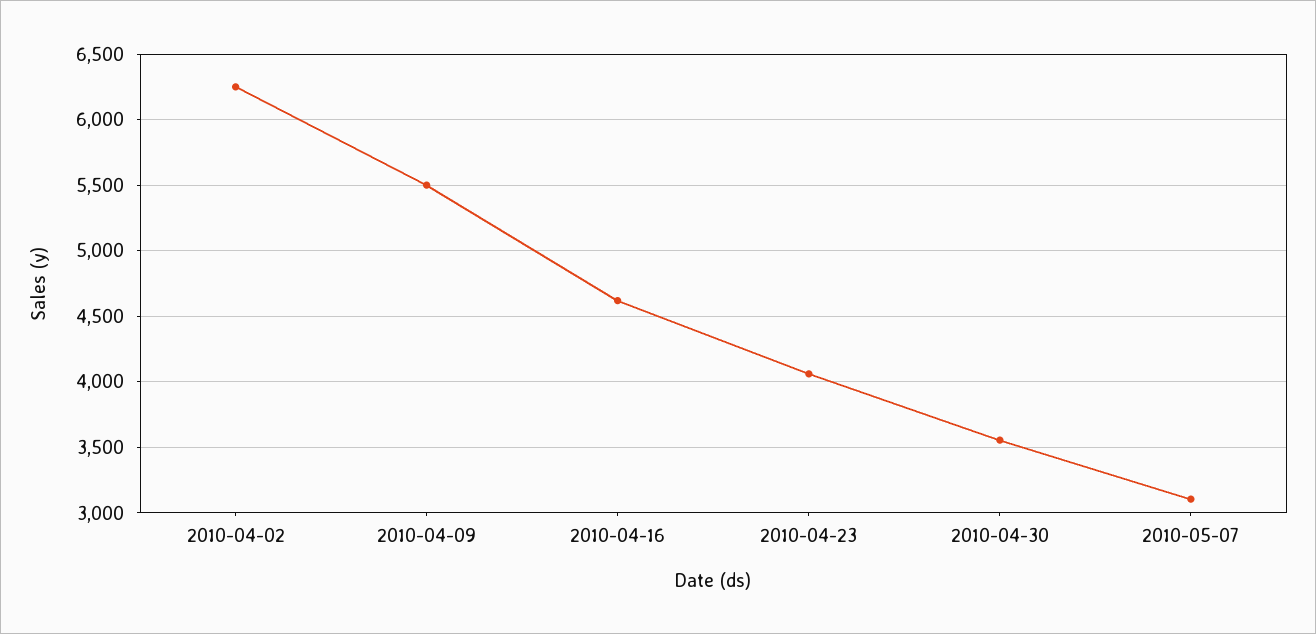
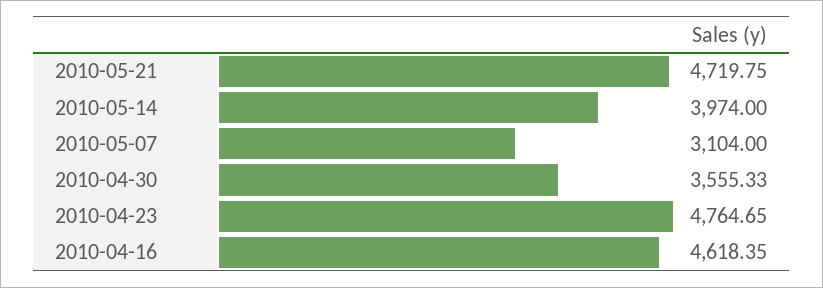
2010-04-02: 6250 -> none
2010-04-09: 5500 -> none
2010-04-23: 4050 -> 4764.65
2010-05-21: none -> 4719.75
2010-05-14: none -> 3974

